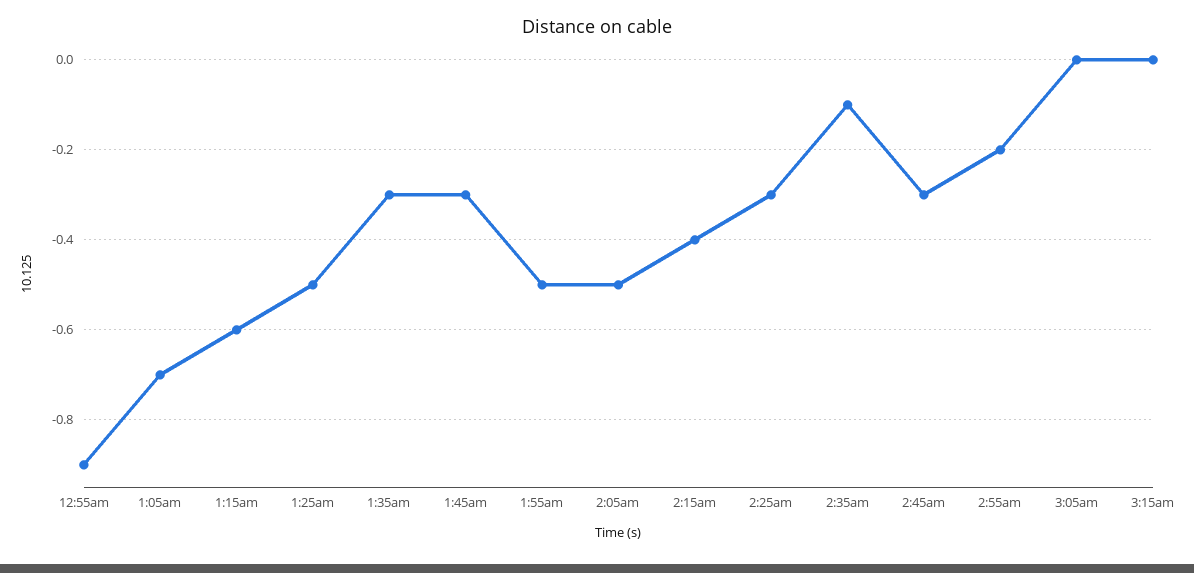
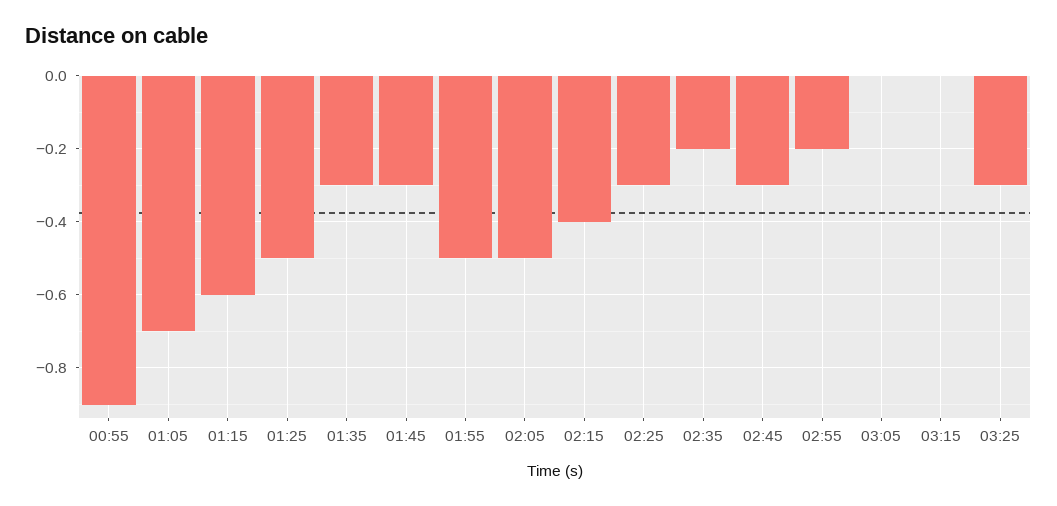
2:35am: -0.1 -> -0.2
03:25: none -> -0.3

